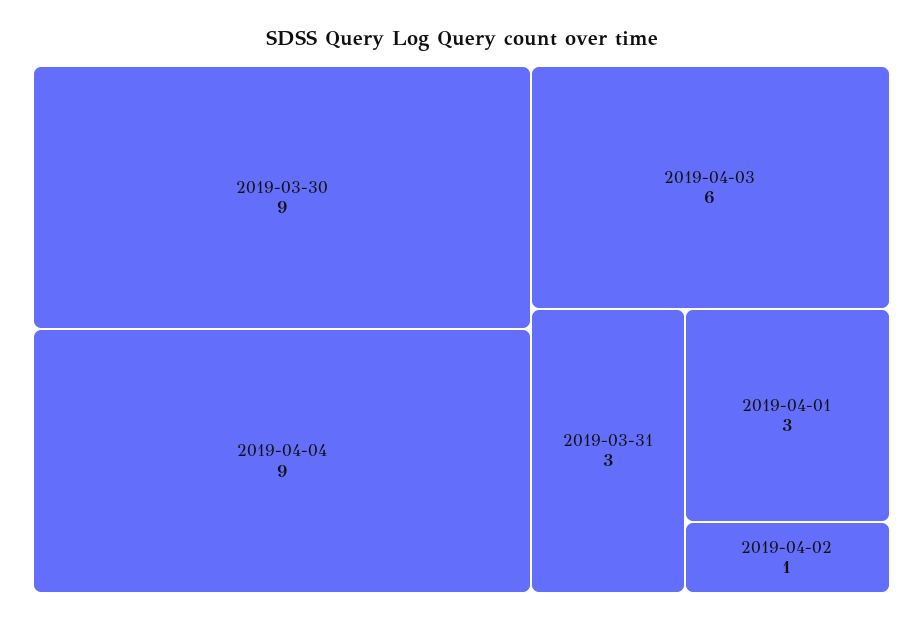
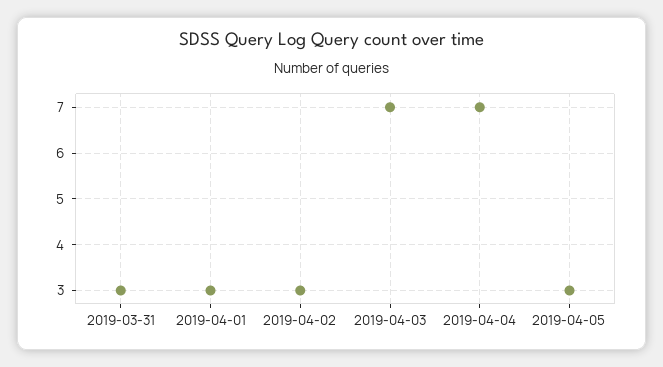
2019-03-30: 9 -> none
2019-04-04: 9 -> 7
2019-04-03: 6 -> 7
2019-04-02: 1 -> 3
2019-04-05: none -> 3

